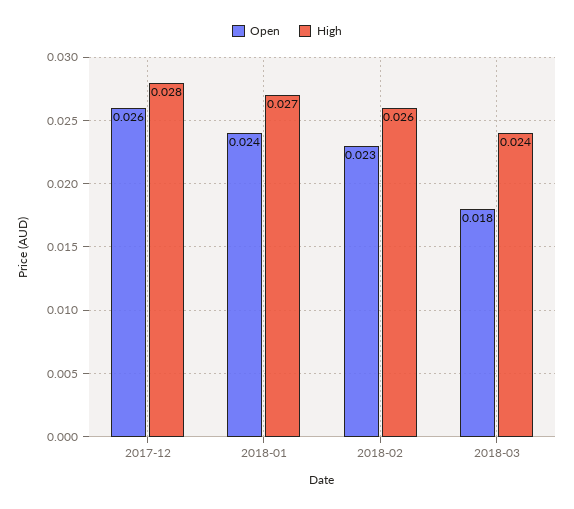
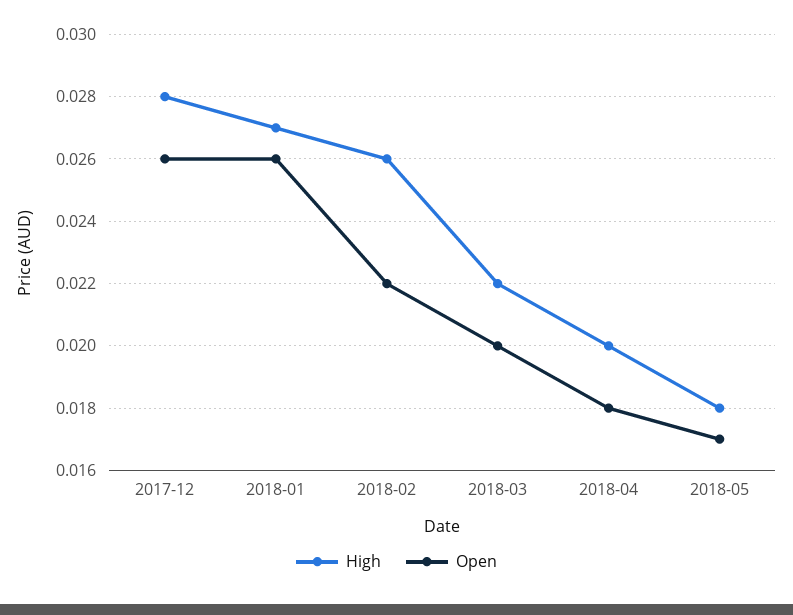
Open, 2018-01: 0.024 -> 0.026
Open, 2018-02: 0.023 -> 0.022
Open, 2018-03: 0.018 -> 0.02
High, 2018-03: 0.024 -> 0.022
High, 2018-04: none -> 0.02
Open, 2018-04: none -> 0.018
High, 2018-05: none -> 0.018
Open, 2018-05: none -> 0.017

